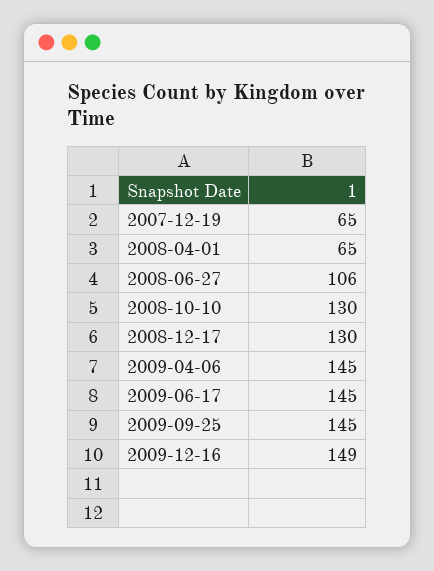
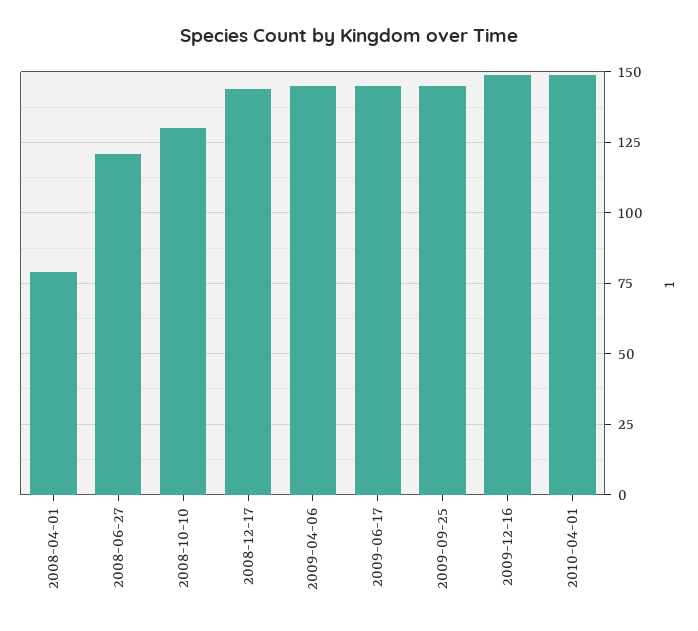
2007-12-19: 65 -> none
2008-04-01: 65 -> 80
2008-06-27: 106 -> 120
2008-12-17: 130 -> 145
2010-04-01: none -> 150

